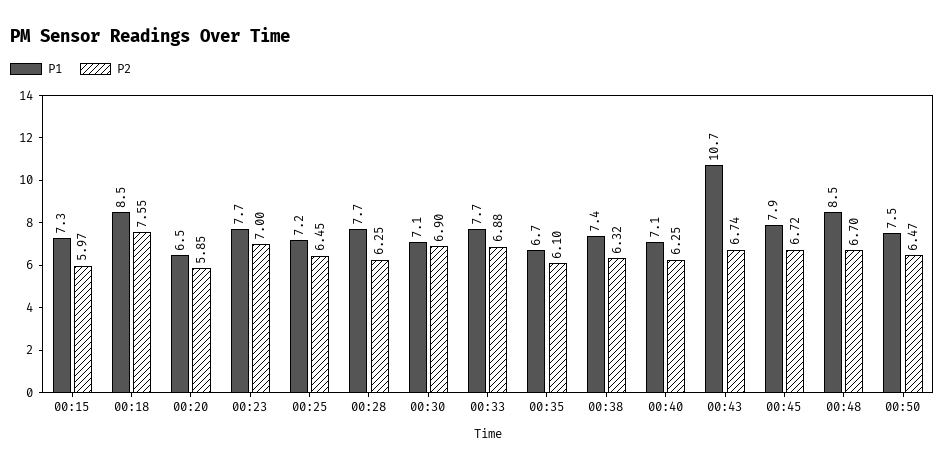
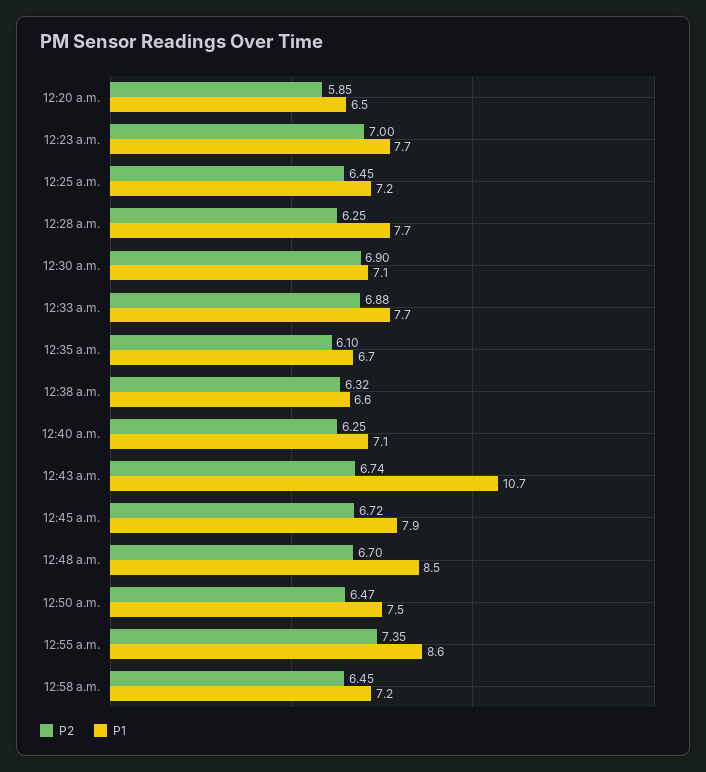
P1, 00:15: 7.3 -> none
P2, 00:15: 5.97 -> none
P1, 00:18: 8.5 -> none
P2, 00:18: 7.55 -> none
P1, 00:38: 7.4 -> 6.6
P2, 12:55 a.m.: none -> 7.35
P1, 12:55 a.m.: none -> 8.6
P2, 12:58 a.m.: none -> 6.45
P1, 12:58 a.m.: none -> 7.2

